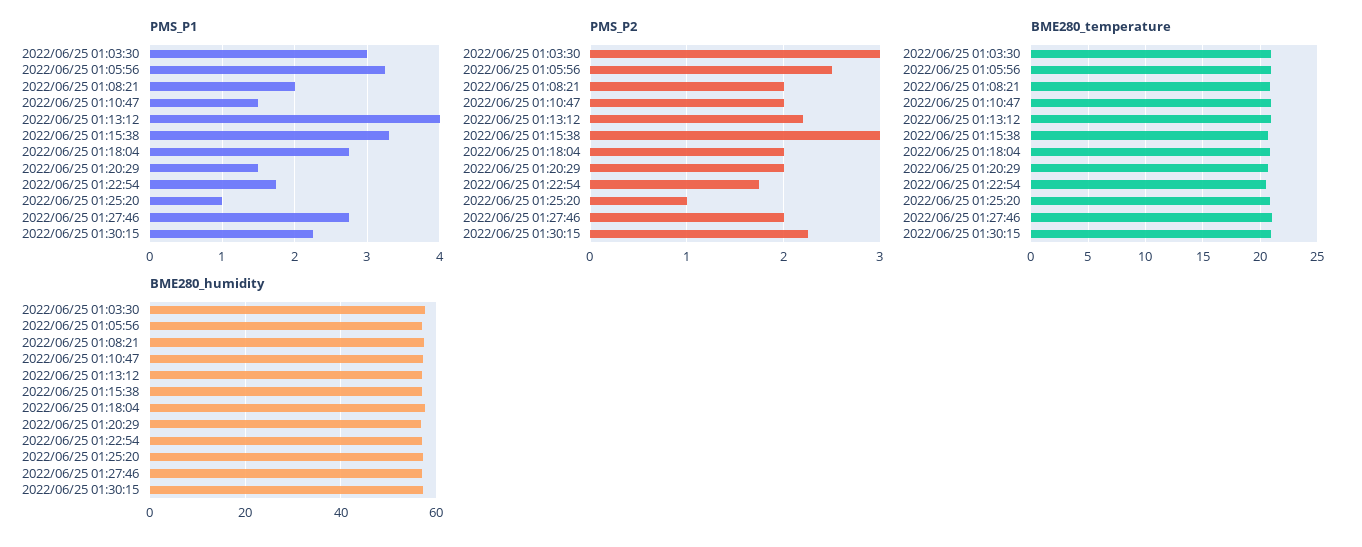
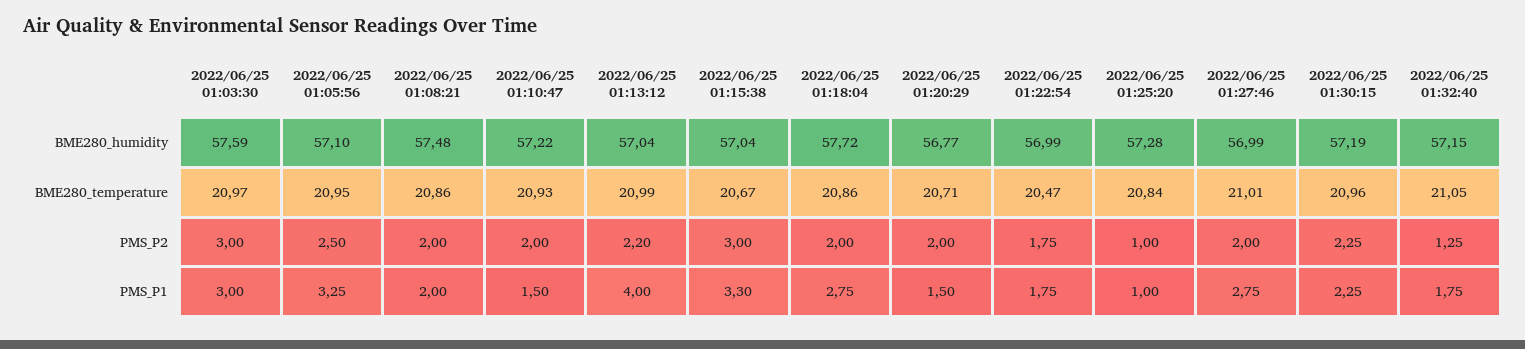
BME280_humidity, 2022/06/25 01:32:40: none -> 57.15
BME280_temperature, 2022/06/25 01:32:40: none -> 21.05
PMS_P2, 2022/06/25 01:32:40: none -> 1.25
PMS_P1, 2022/06/25 01:32:40: none -> 1.75

